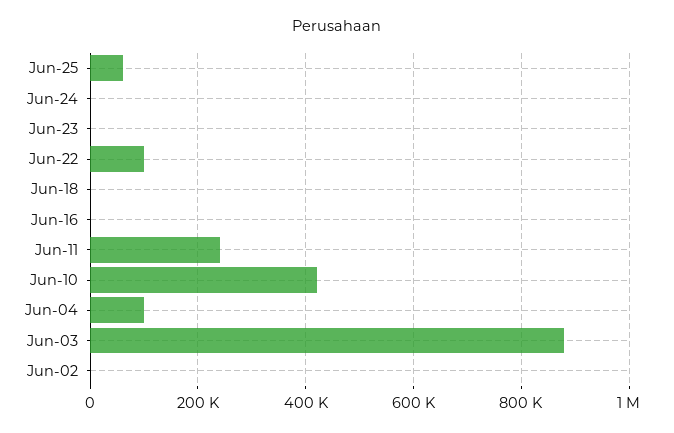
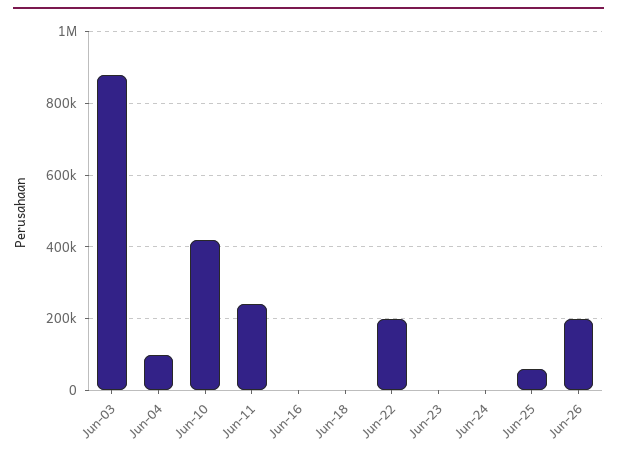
Jun-22: 100000 -> 200000
Jun-02: 0 -> none
Jun-26: none -> 200000

